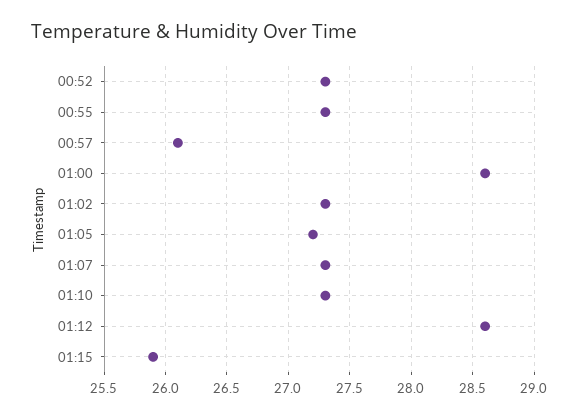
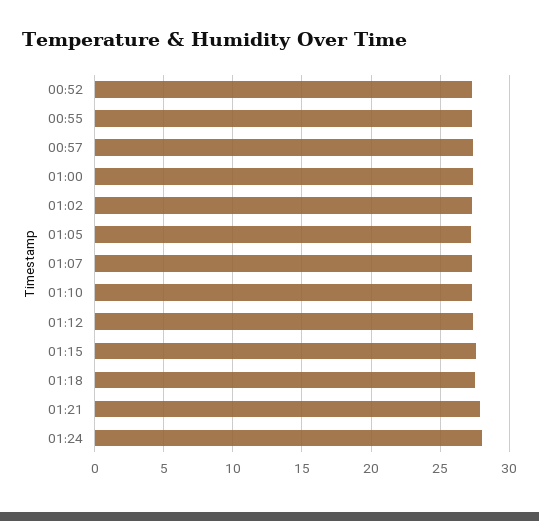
00:57: 26.1 -> 27.5
01:00: 28.6 -> 27.5
01:12: 28.6 -> 27.5
01:15: 25.9 -> 27.5
01:18: none -> 27.5
01:21: none -> 28
01:24: none -> 28

